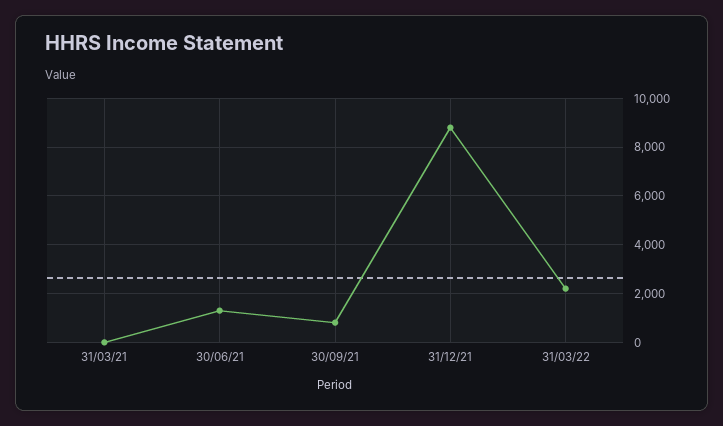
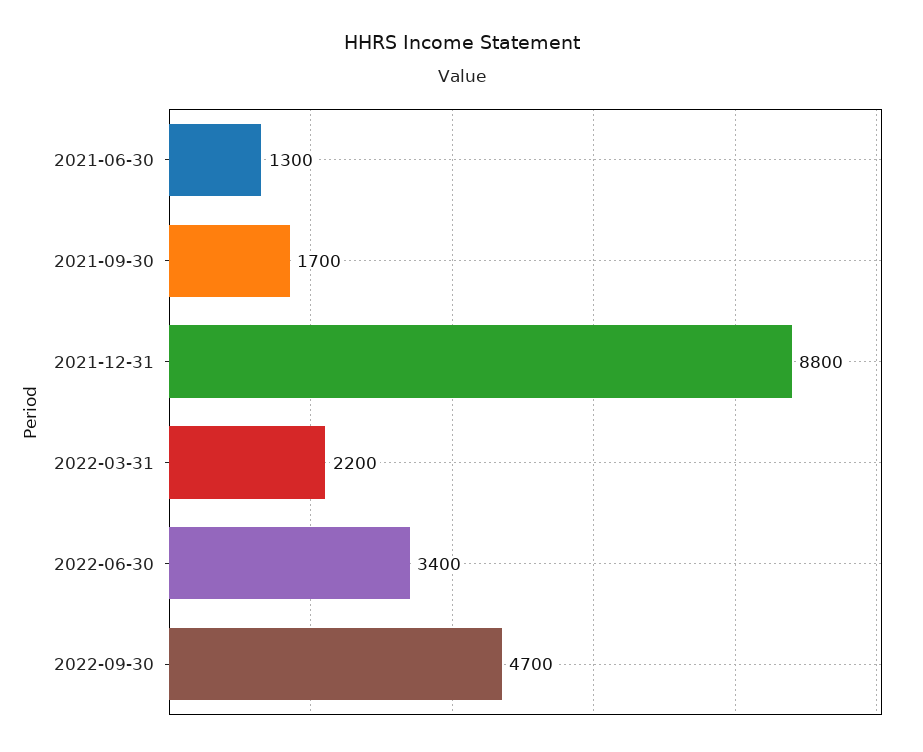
31/03/21: 0 -> none
30/09/21: 750 -> 1700
2022-06-30: none -> 3400
2022-09-30: none -> 4700

